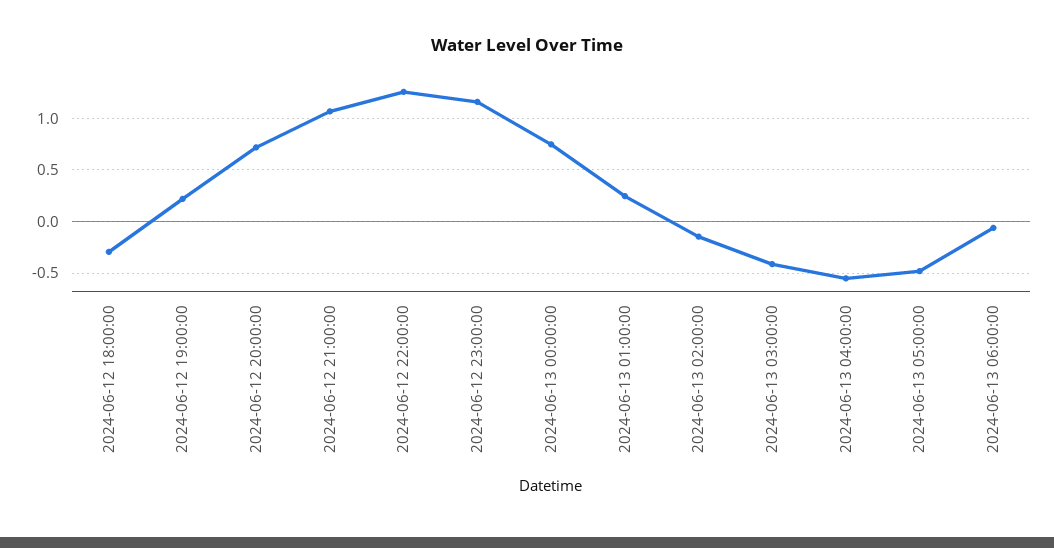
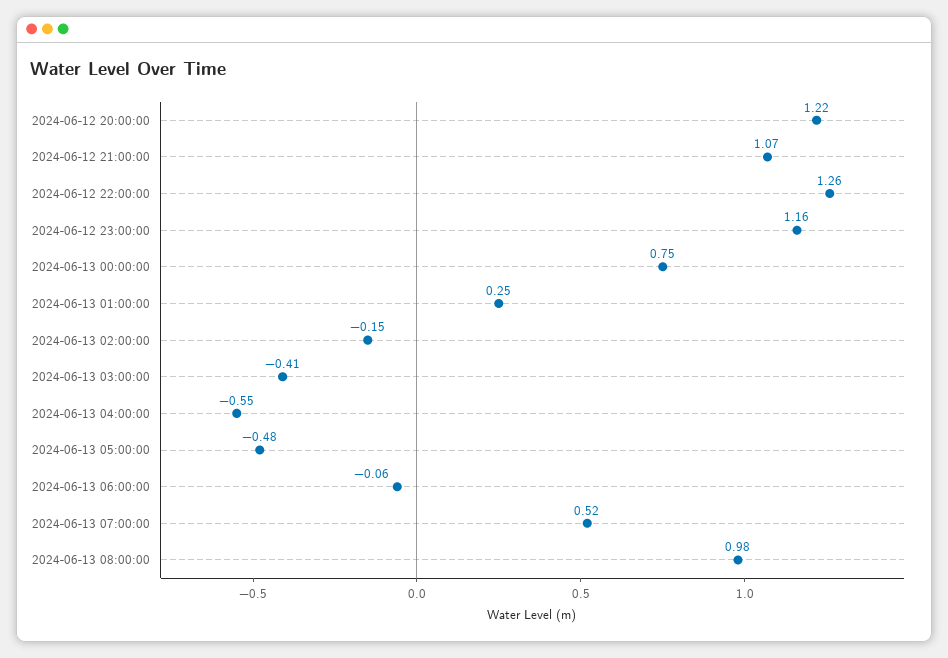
2024-06-12 18:00:00: -0.3 -> none
2024-06-12 19:00:00: 0.2 -> none
2024-06-12 20:00:00: 0.7 -> 1.22
2024-06-13 07:00:00: none -> 0.52
2024-06-13 08:00:00: none -> 0.98

